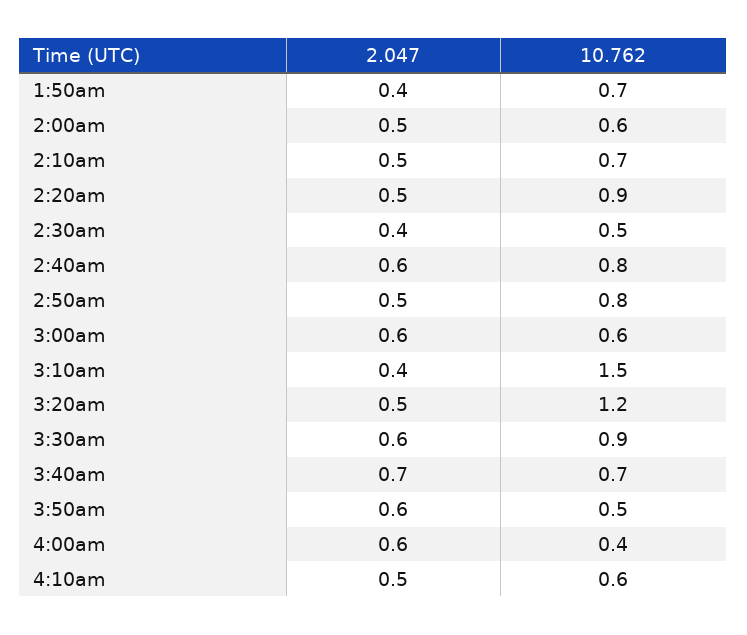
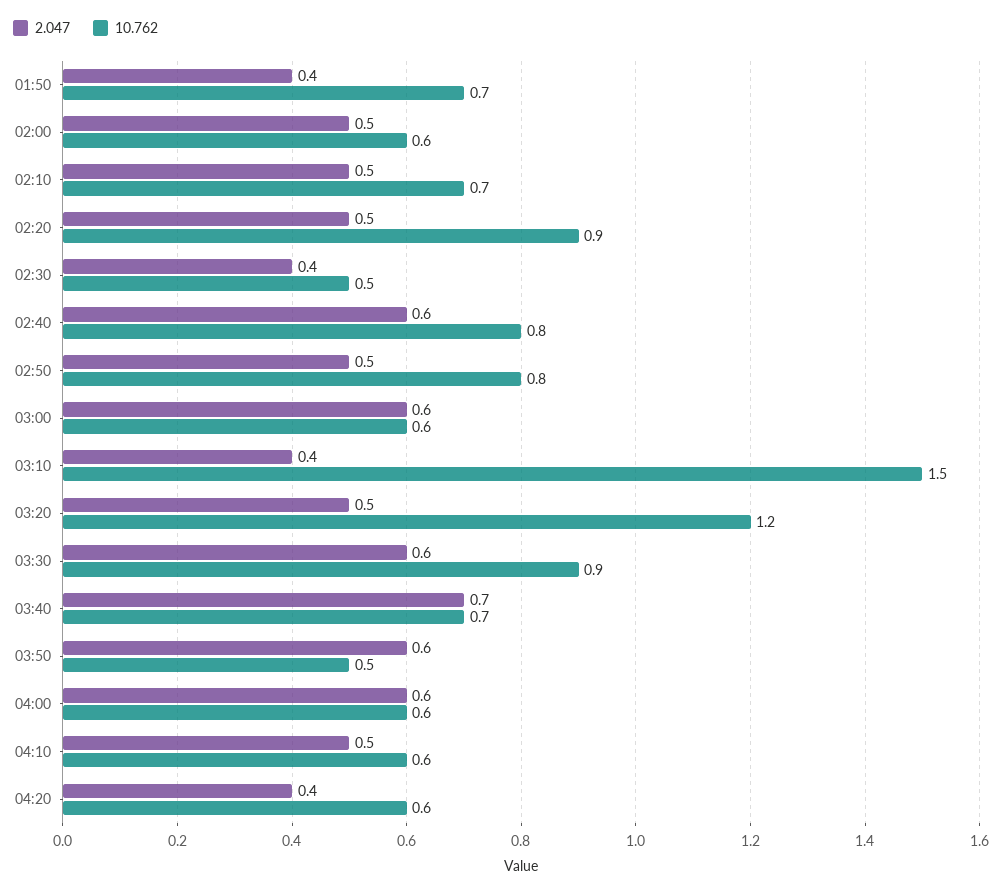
10.762, 4:00am: 0.4 -> 0.6
2.047, 04:20: none -> 0.4
10.762, 04:20: none -> 0.6

